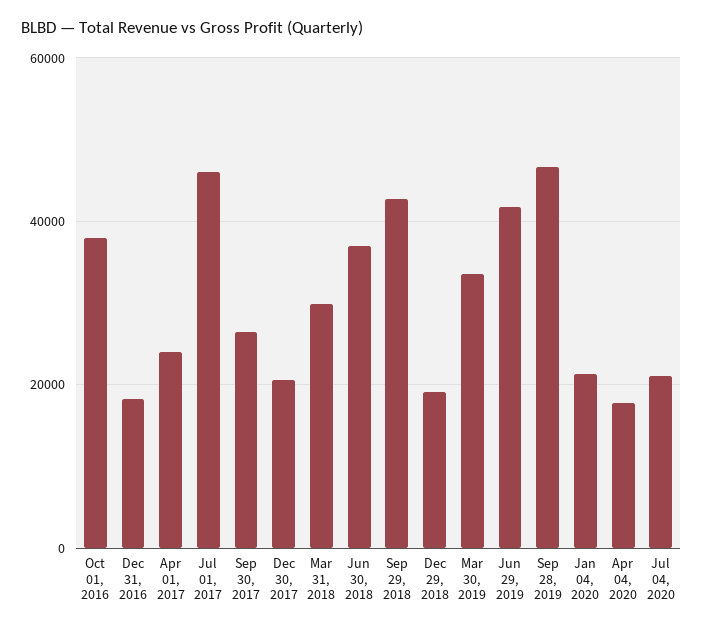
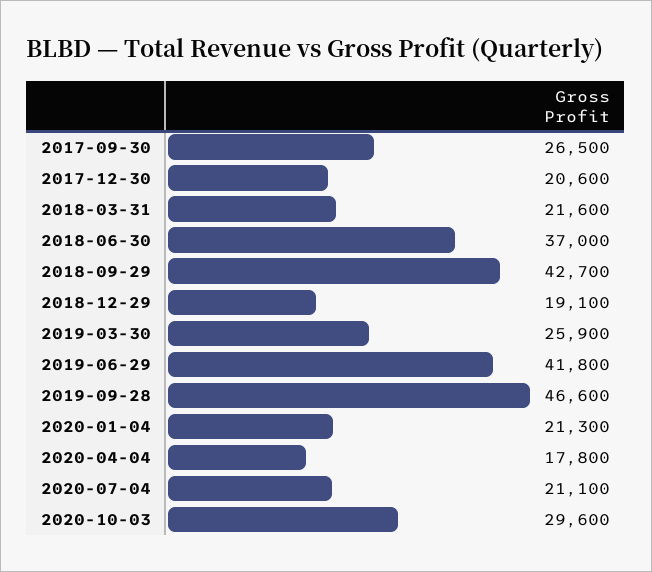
Oct 01, 2016: 38000 -> none
Dec 31, 2016: 18000 -> none
Apr 01, 2017: 24000 -> none
Jul 01, 2017: 46000 -> none
Mar 31, 2018: 30000 -> 21600
Mar 30, 2019: 34000 -> 25900
2020-10-03: none -> 29600

